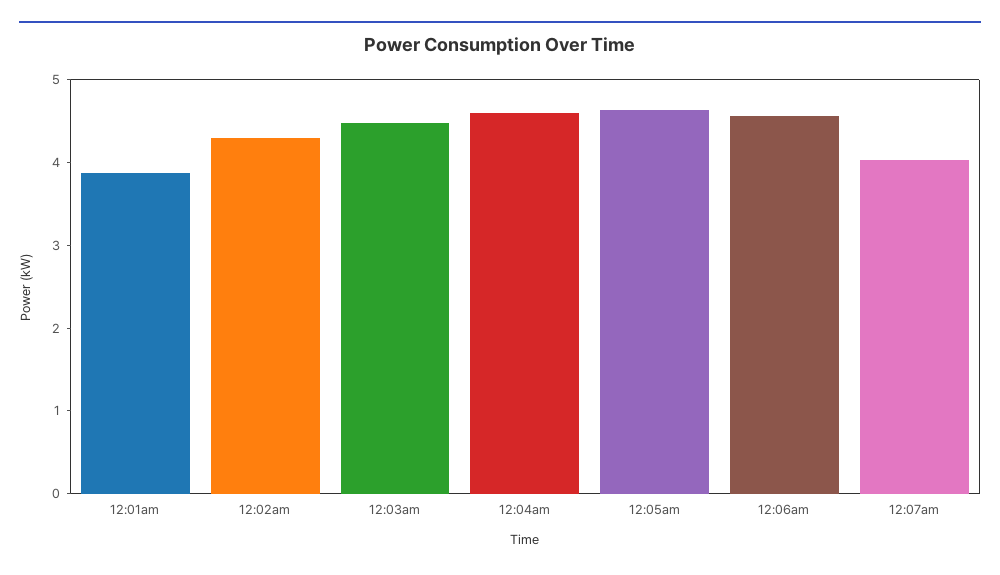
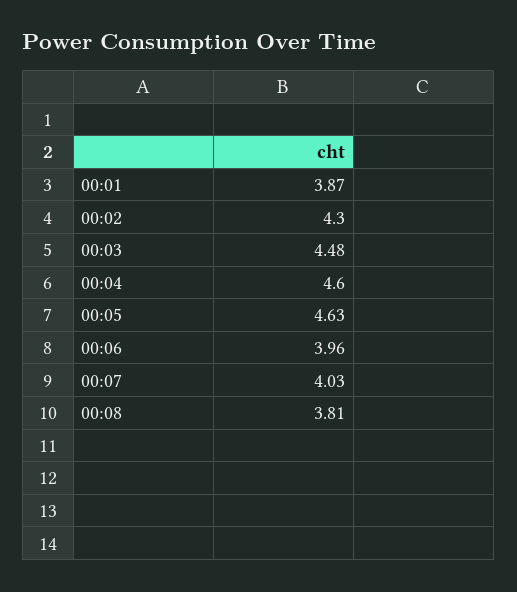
12:06am: 4.6 -> 3.96
00:08: none -> 3.81

